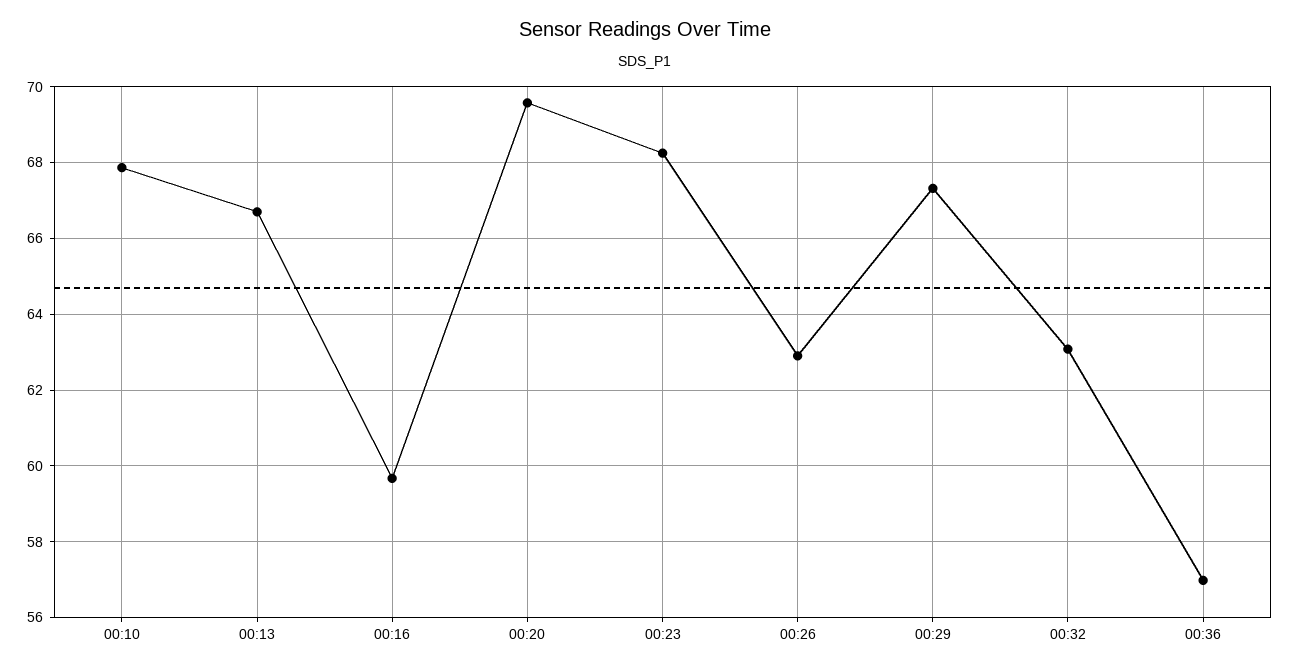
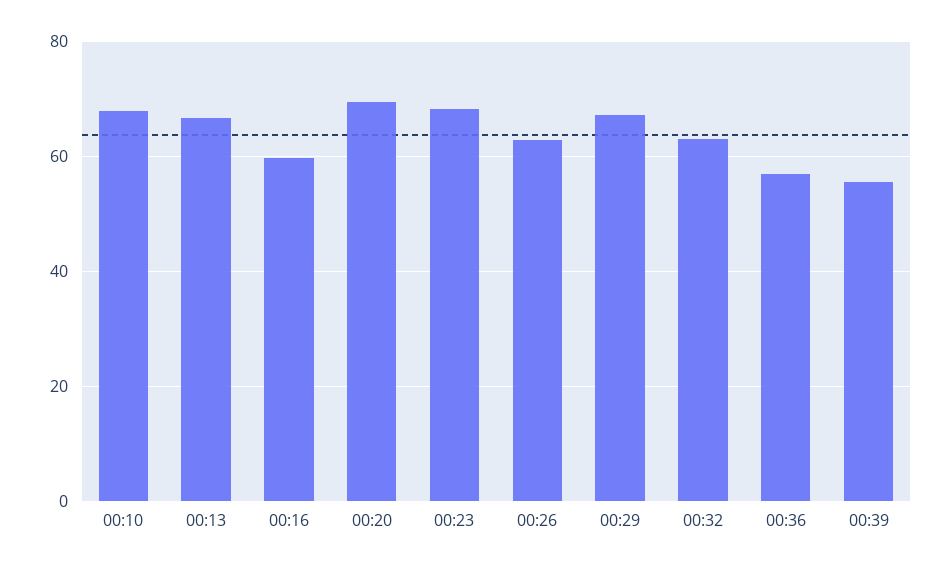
00:39: none -> 56

